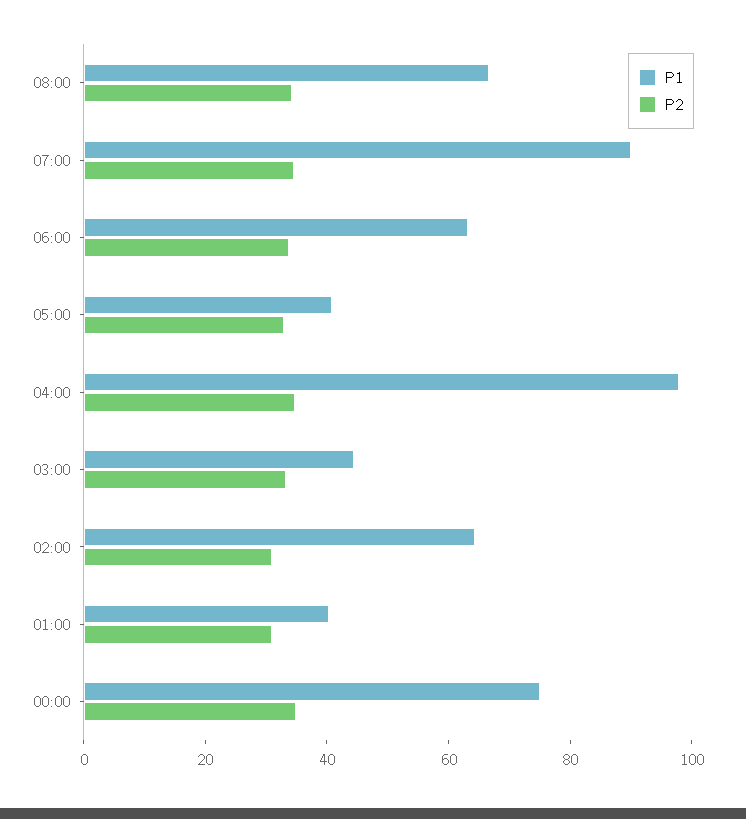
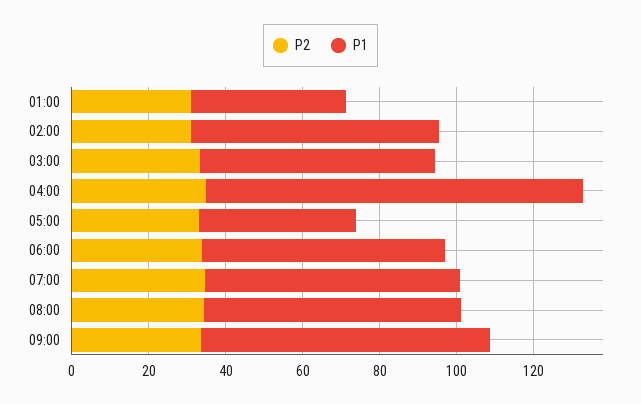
P1, 07:00: 90 -> 65
P1, 03:00: 45 -> 60
P1, 00:00: 75 -> none
P2, 00:00: 35 -> none
P2, 09:00: none -> 35
P1, 09:00: none -> 75

